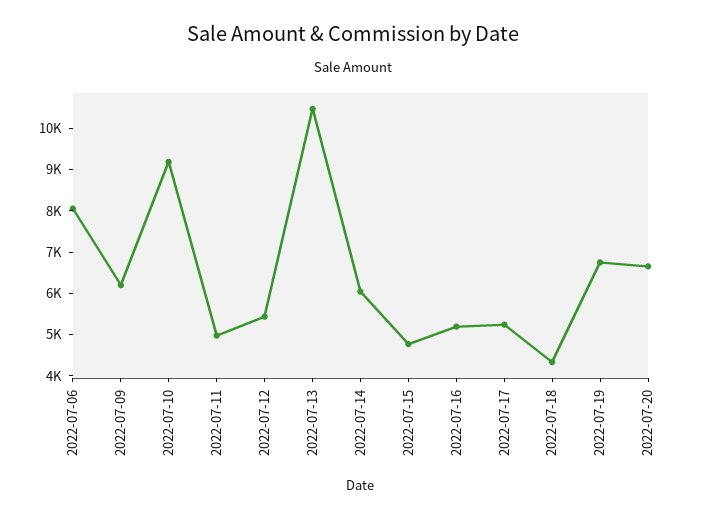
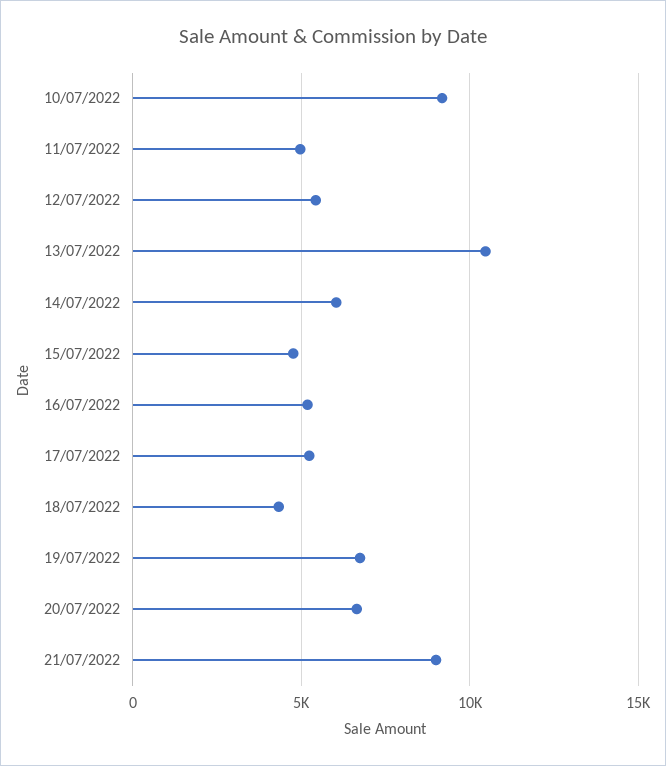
2022-07-06: 8000 -> none
2022-07-09: 6200 -> none
21/07/2022: none -> 9000

